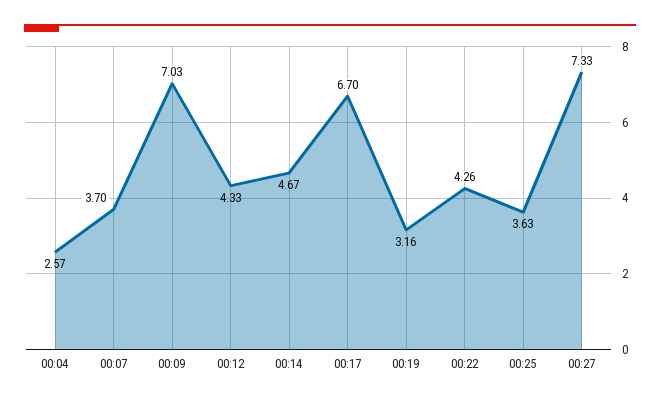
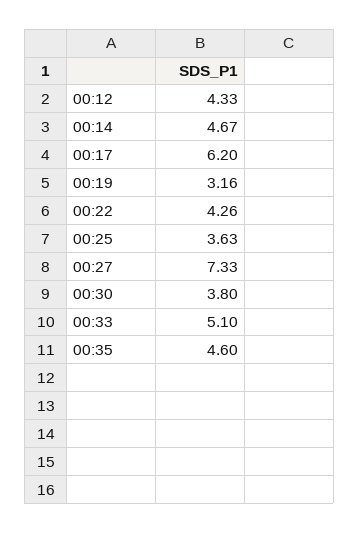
00:04: 2.57 -> none
00:07: 3.7 -> none
00:09: 7.03 -> none
00:17: 6.7 -> 6.2
00:30: none -> 3.8
00:33: none -> 5.1
00:35: none -> 4.6

